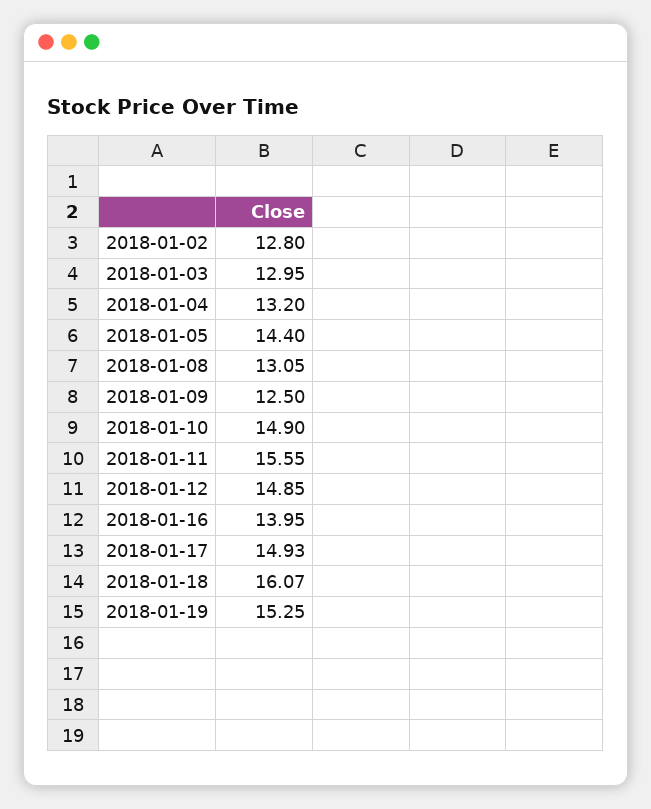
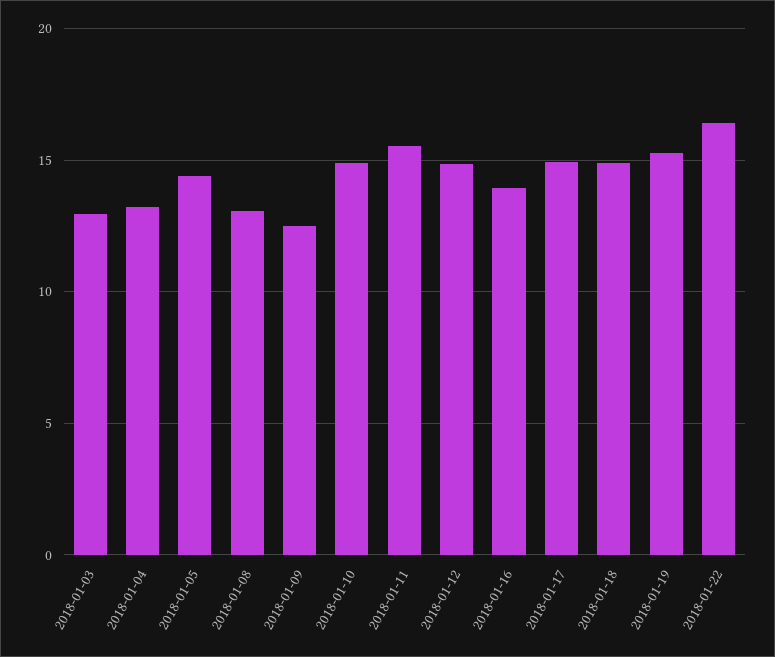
2018-01-02: 12.8 -> none
2018-01-18: 16.07 -> 15
2018-01-22: none -> 16.5

